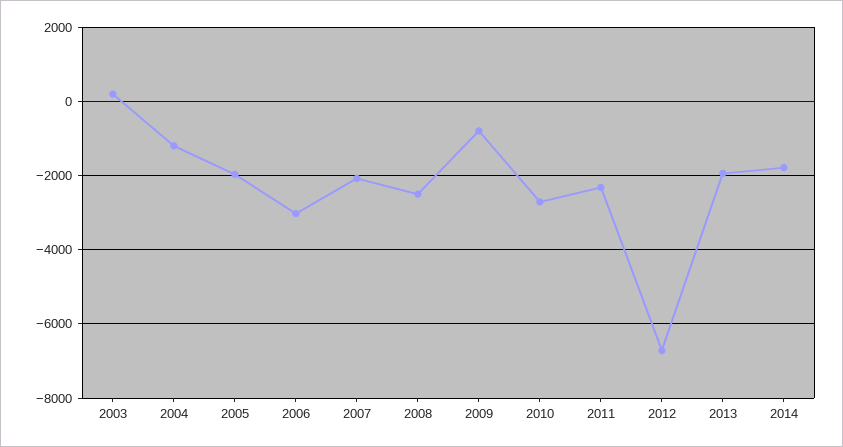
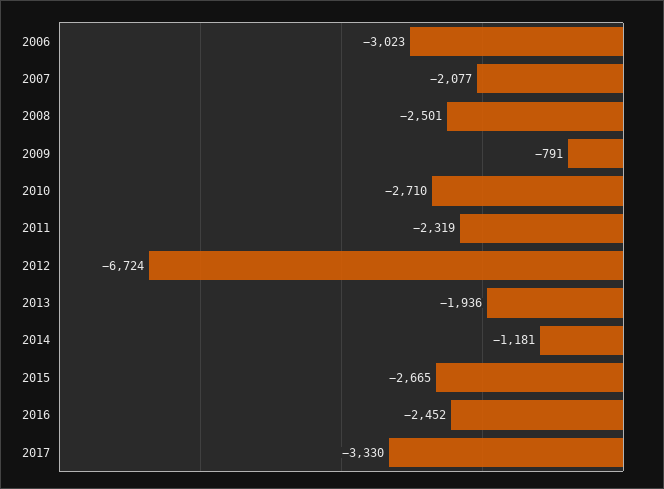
2003: 200 -> none
2004: -1200 -> none
2005: -2000 -> none
2014: -1800 -> -1181
2015: none -> -2665
2016: none -> -2452
2017: none -> -3330

